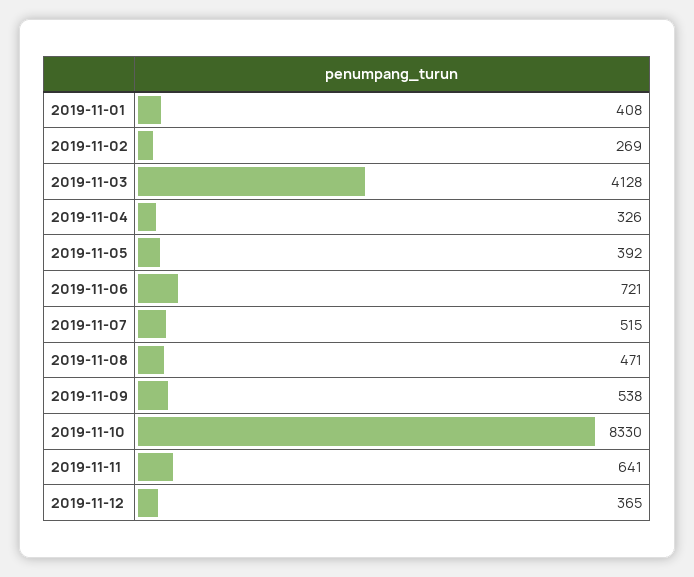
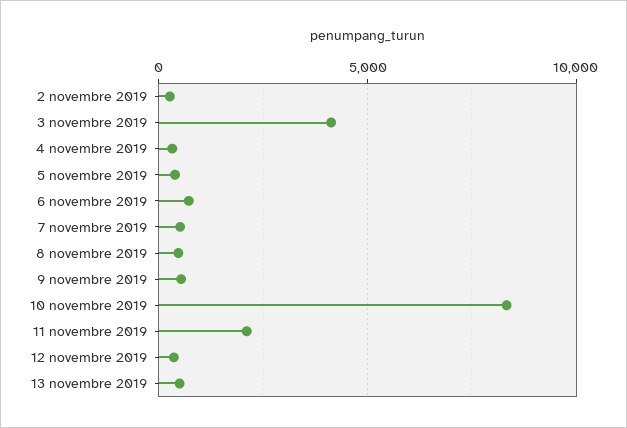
2019-11-01: 408 -> none
2019-11-11: 641 -> 2000
13 novembre 2019: none -> 500

